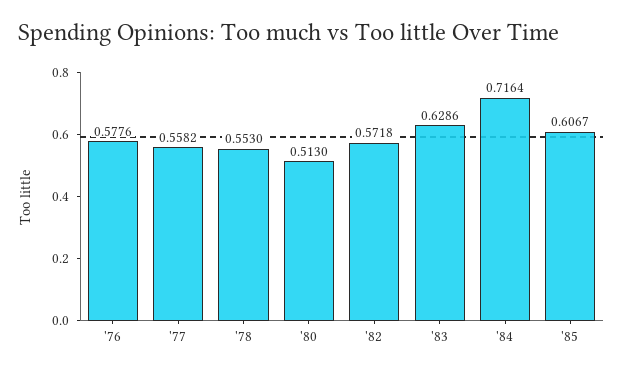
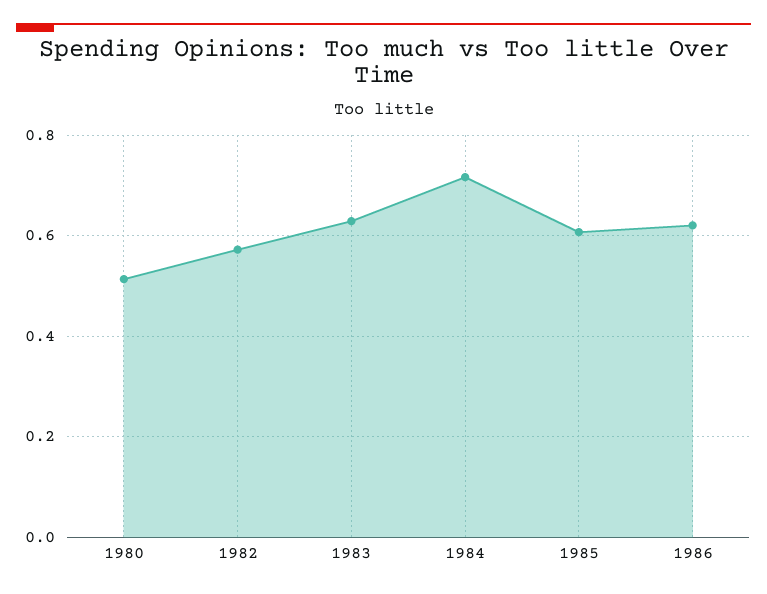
'76: 0.5776 -> none
'77: 0.5582 -> none
'78: 0.553 -> none
1986: none -> 0.62

